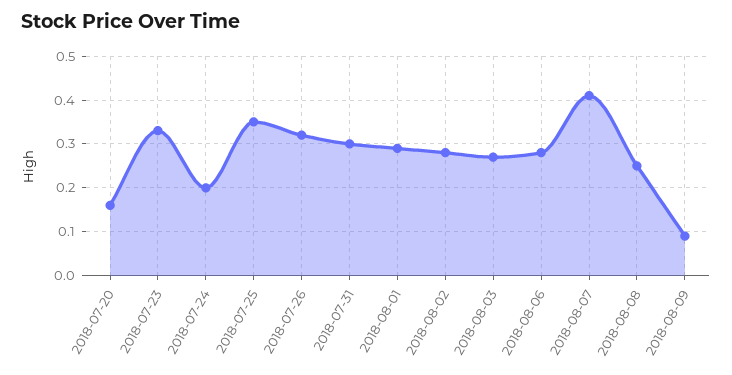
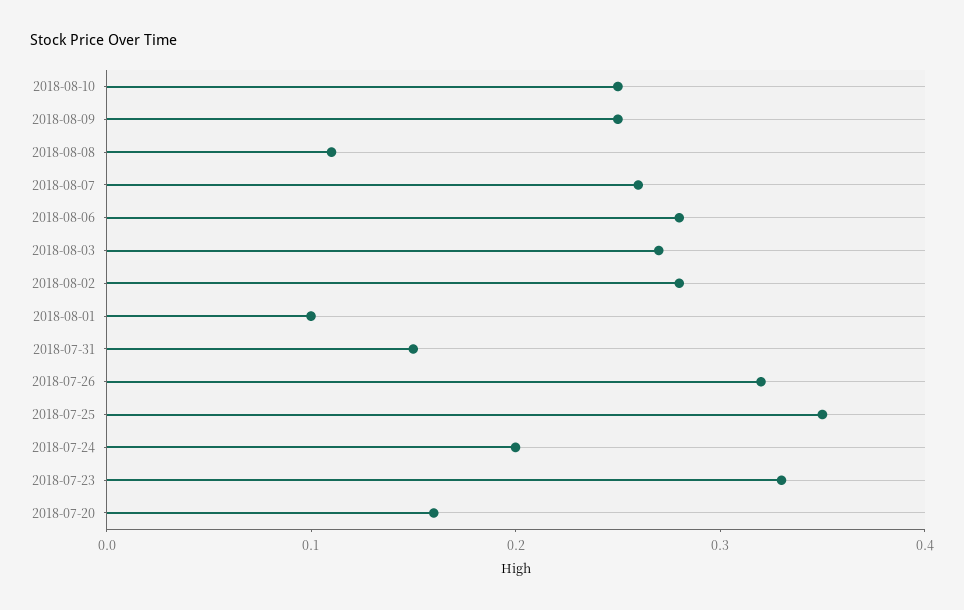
2018-07-31: 0.3 -> 0.15
2018-08-01: 0.3 -> 0.1
2018-08-07: 0.4 -> 0.26
2018-08-08: 0.25 -> 0.11
2018-08-09: 0.1 -> 0.25
2018-08-10: none -> 0.25

